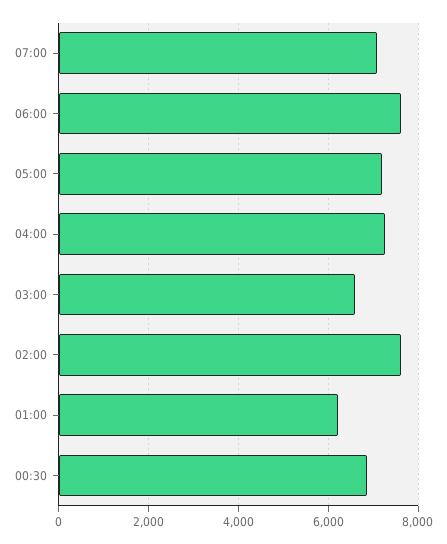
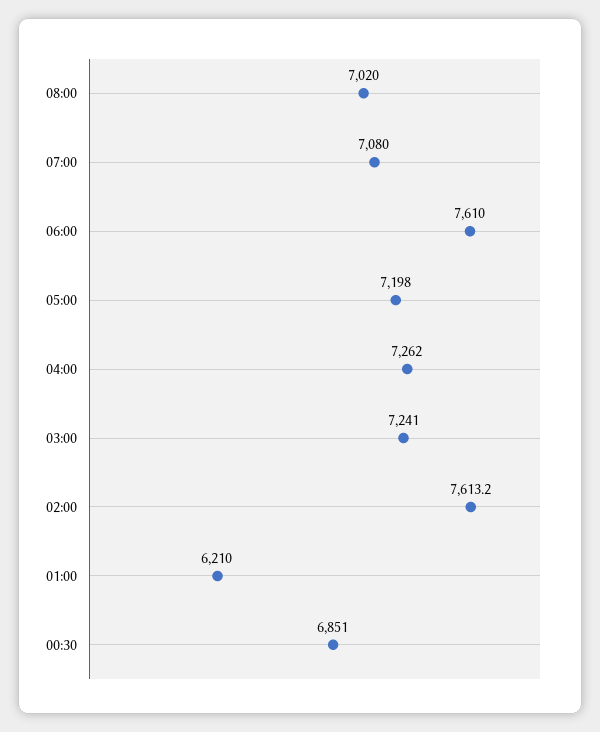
03:00: 6600 -> 7241
08:00: none -> 7020

